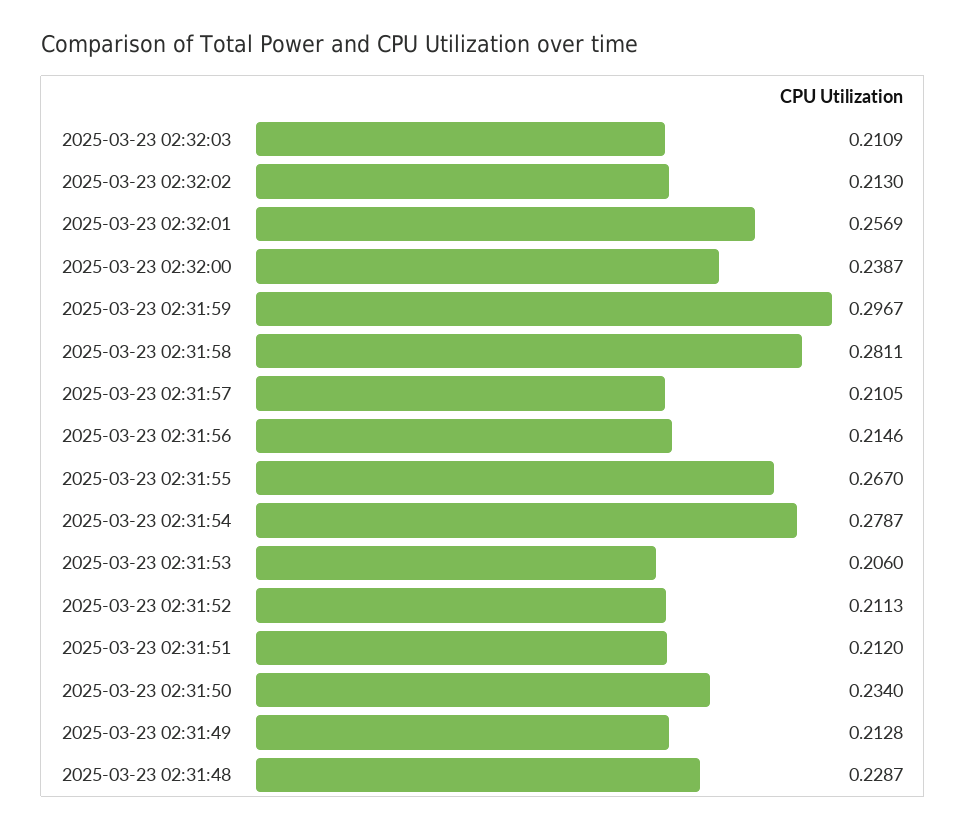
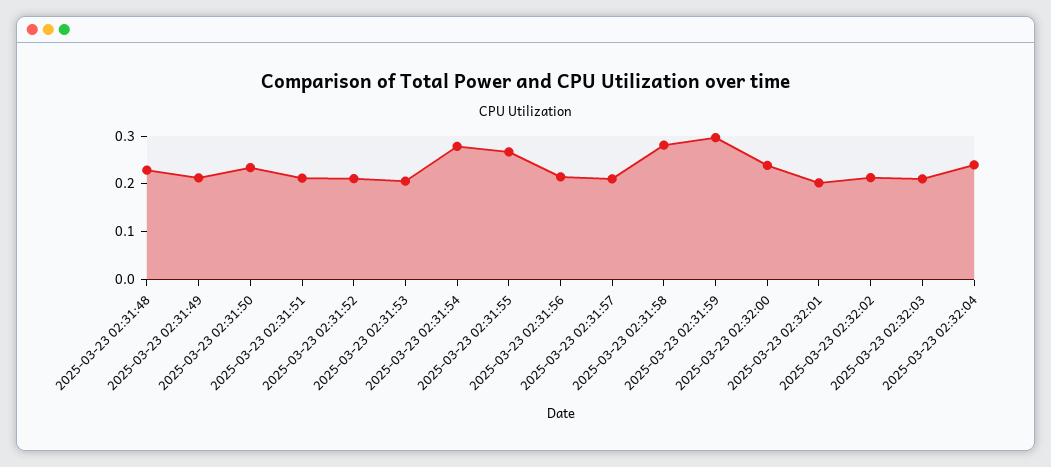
2025-03-23 02:32:01: 0.2569 -> 0.2
2025-03-23 02:32:04: none -> 0.24

